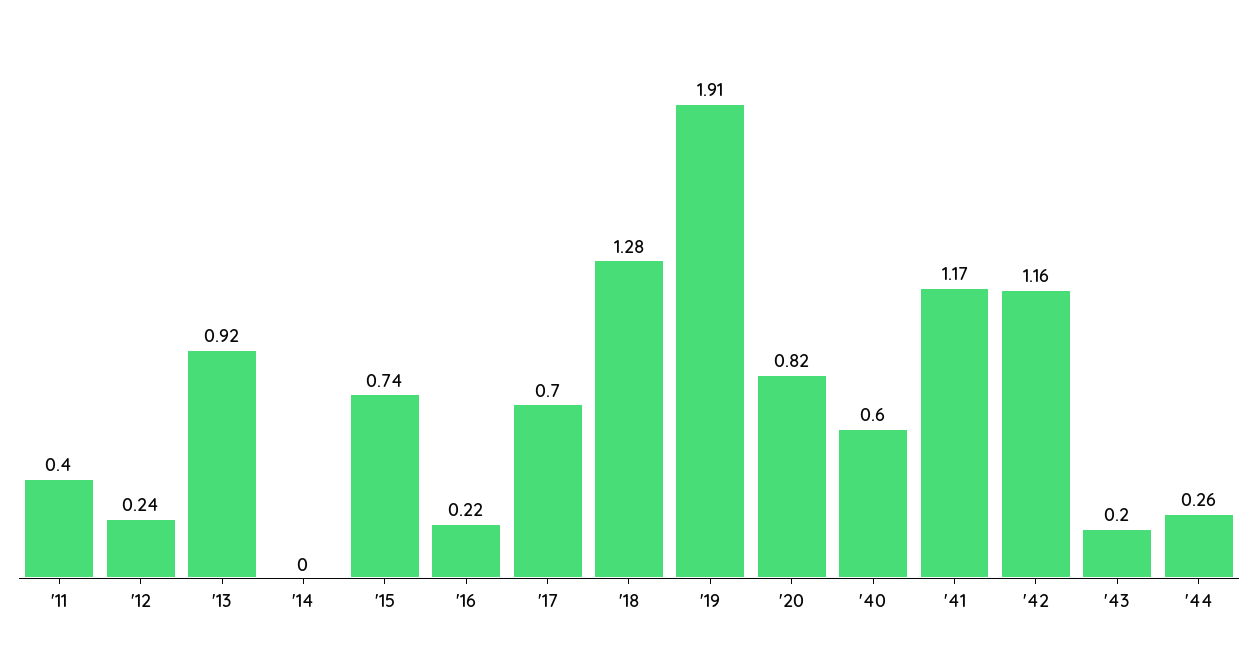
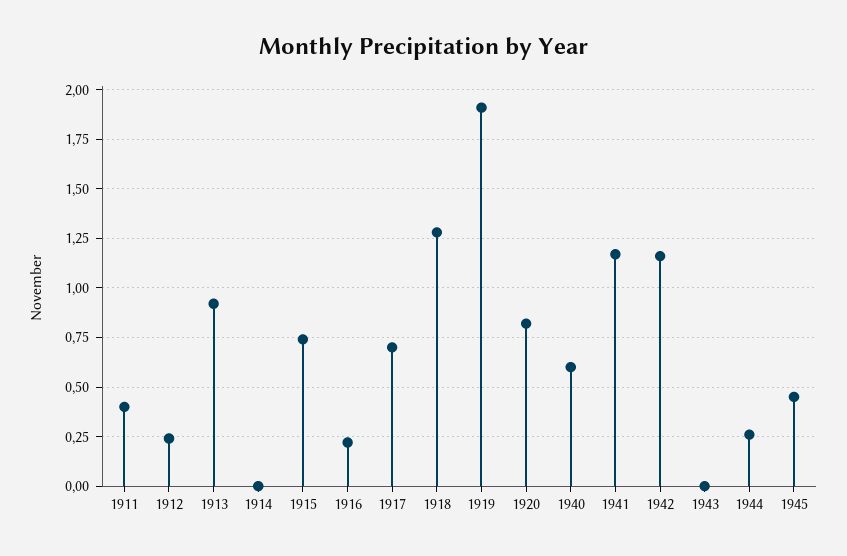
'43: 0.2 -> 0
1945: none -> 0.45

